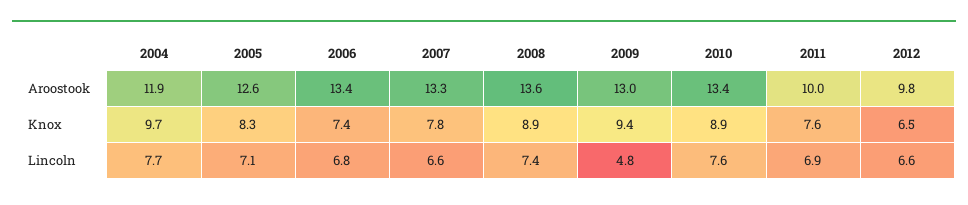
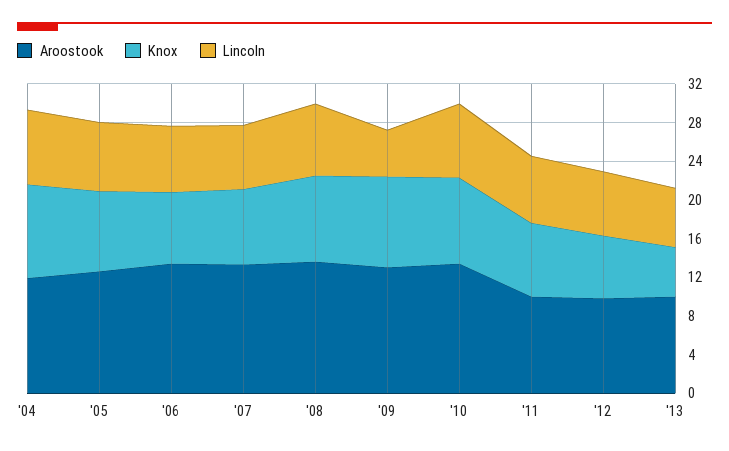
Aroostook, '13: none -> 10
Knox, '13: none -> 5
Lincoln, '13: none -> 6

